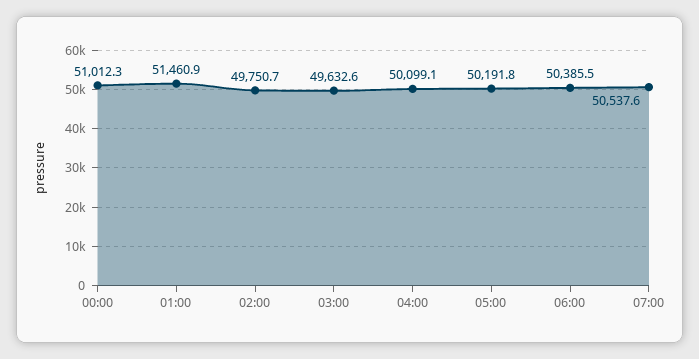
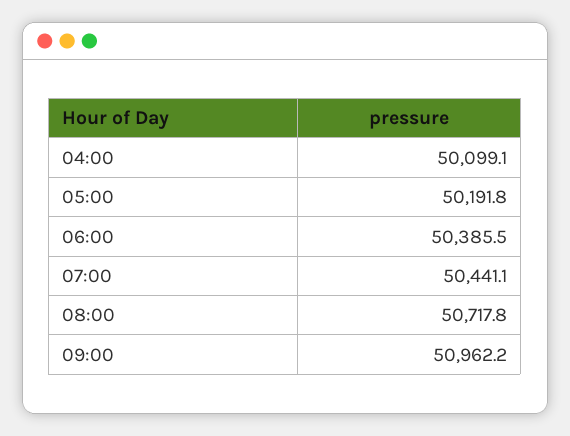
00:00: 51012.3 -> none
01:00: 51460.9 -> none
02:00: 49750.7 -> none
03:00: 49632.6 -> none
07:00: 50537.6 -> 50441.1
08:00: none -> 50717.8
09:00: none -> 50962.2

